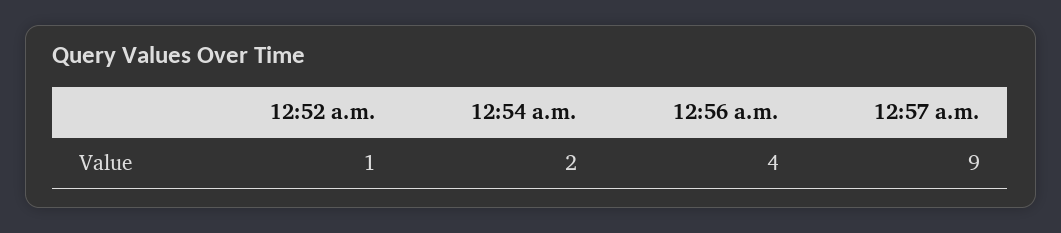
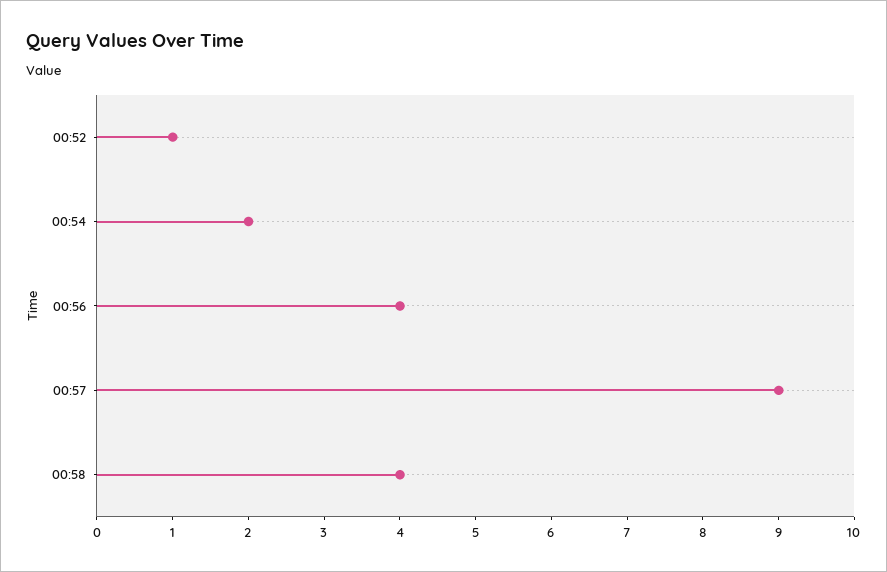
00:58: none -> 4

